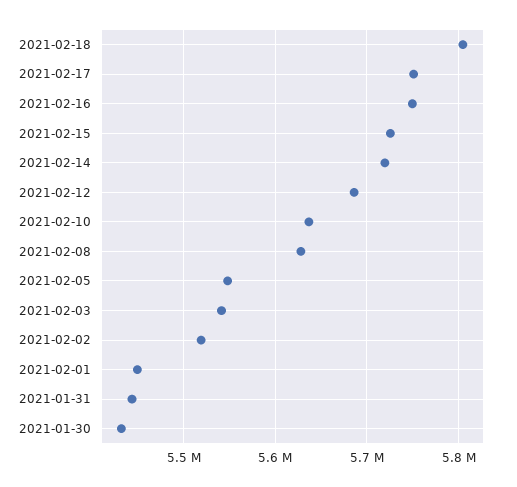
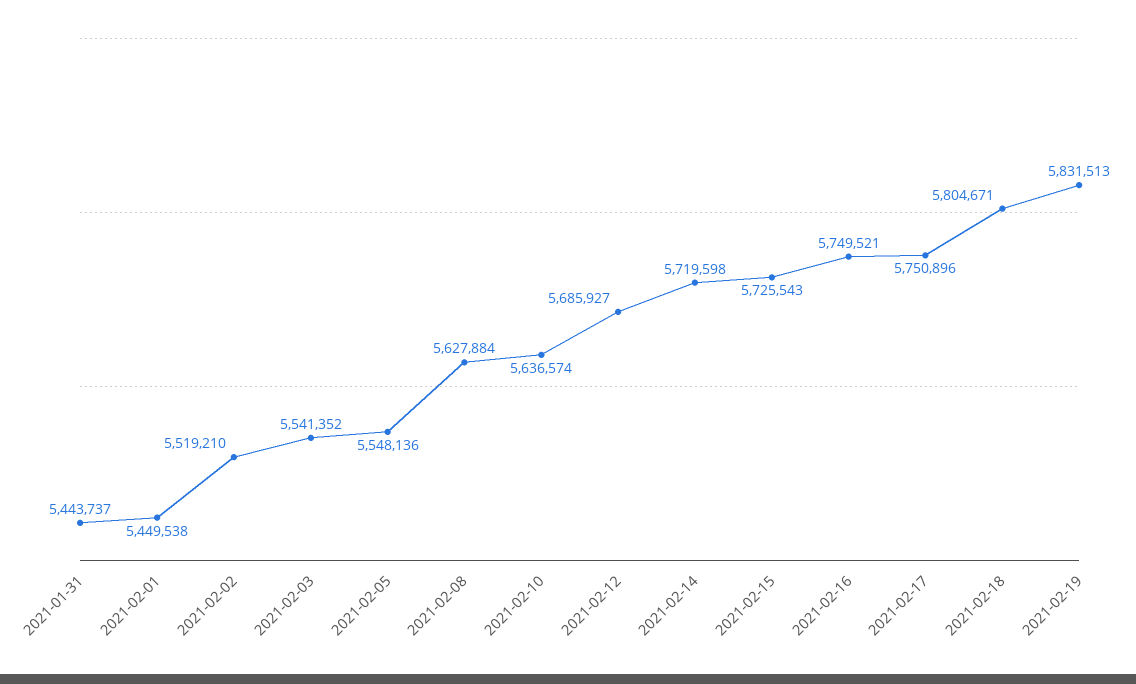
2021-01-30: 5430000 -> none
2021-02-19: none -> 5831513

